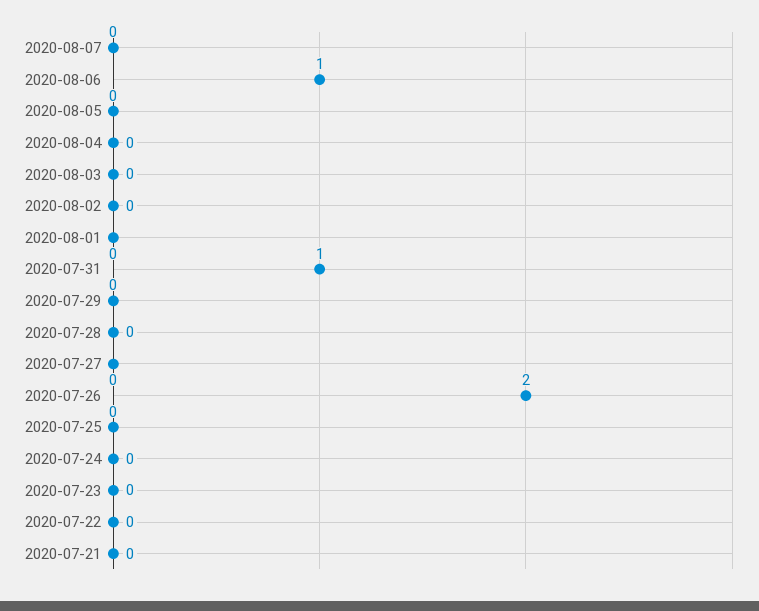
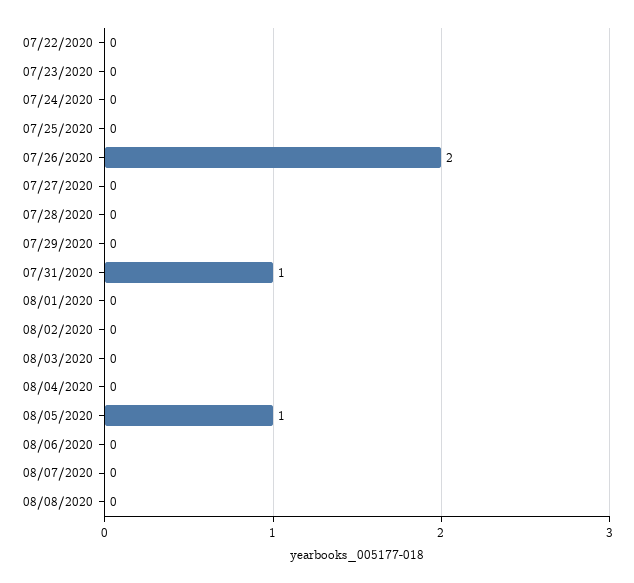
2020-08-06: 1 -> 0
2020-08-05: 0 -> 1
2020-07-21: 0 -> none
08/08/2020: none -> 0

